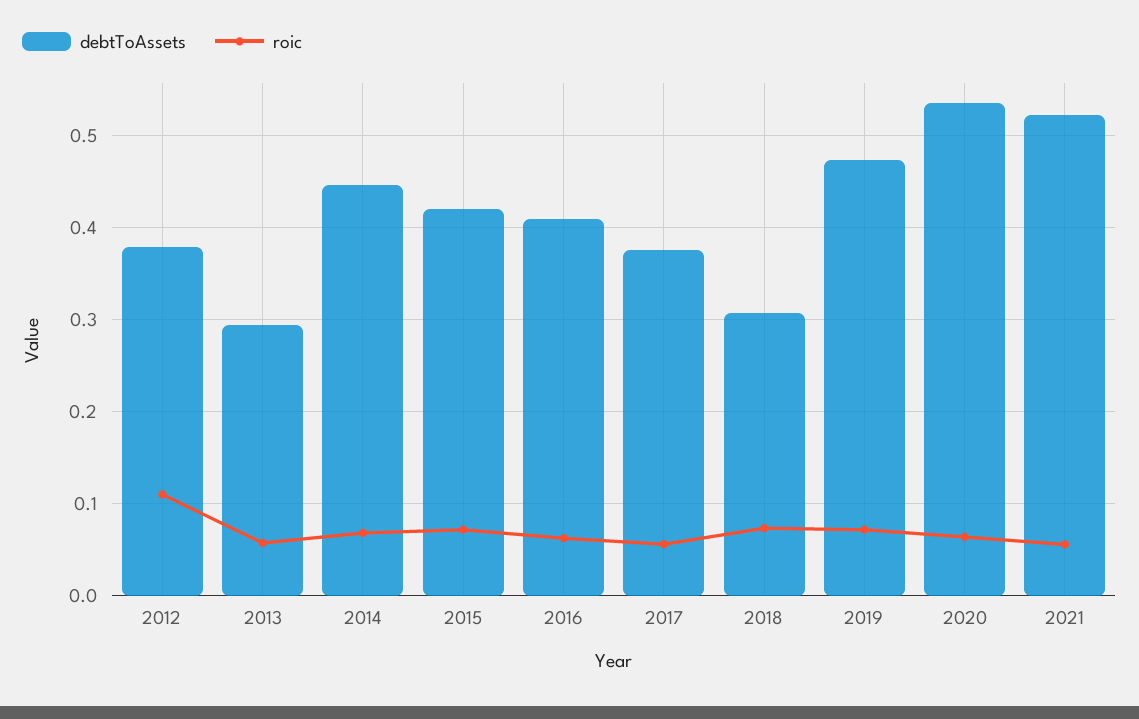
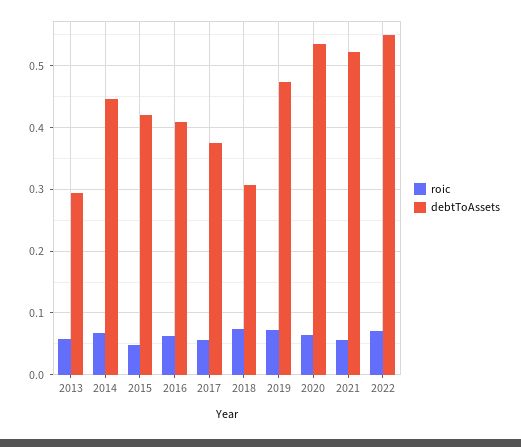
debtToAssets, 2012: 0.38 -> none
roic, 2012: 0.11 -> none
roic, 2015: 0.07 -> 0.05
roic, 2022: none -> 0.07
debtToAssets, 2022: none -> 0.55

